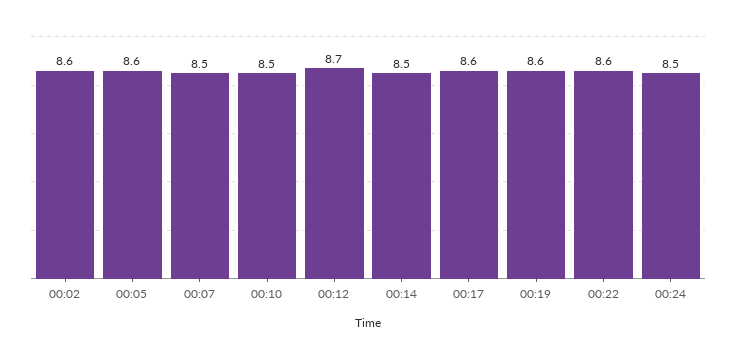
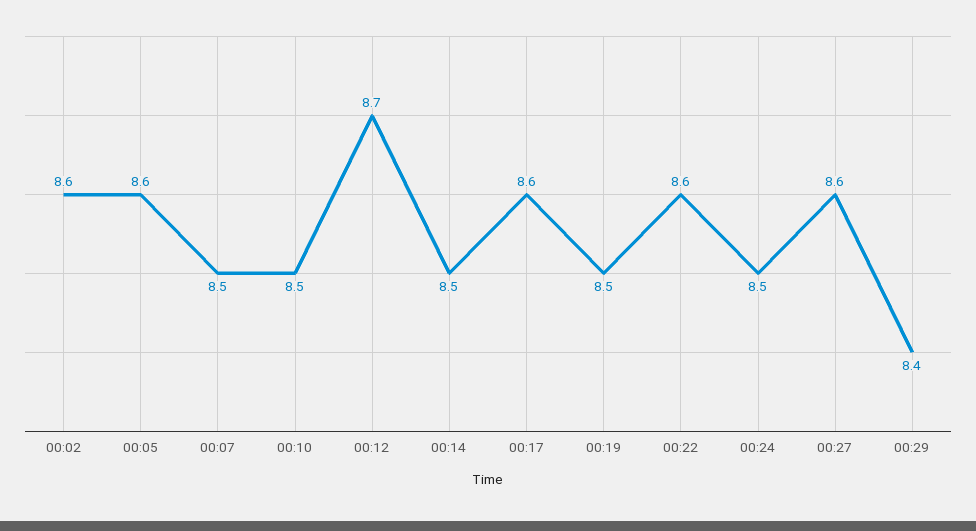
00:19: 8.6 -> 8.5
00:27: none -> 8.6
00:29: none -> 8.4

